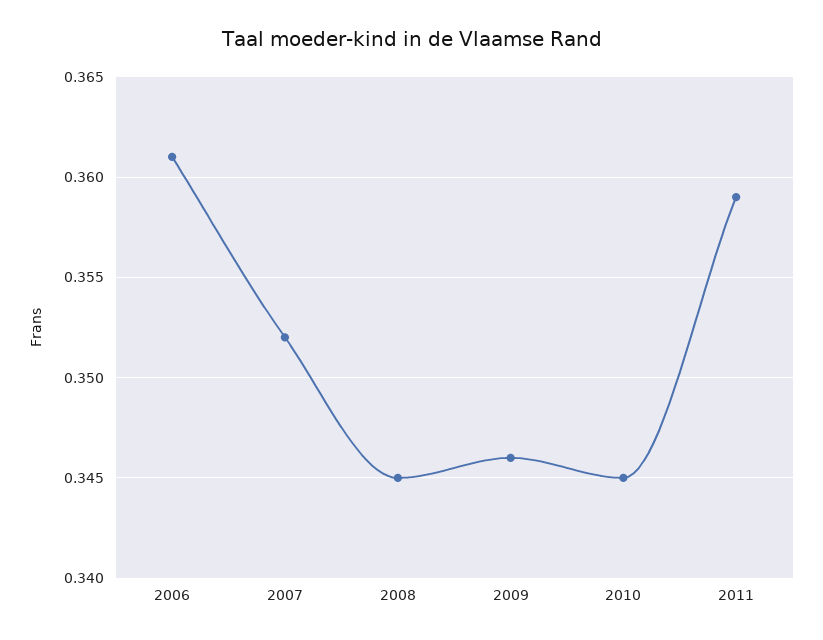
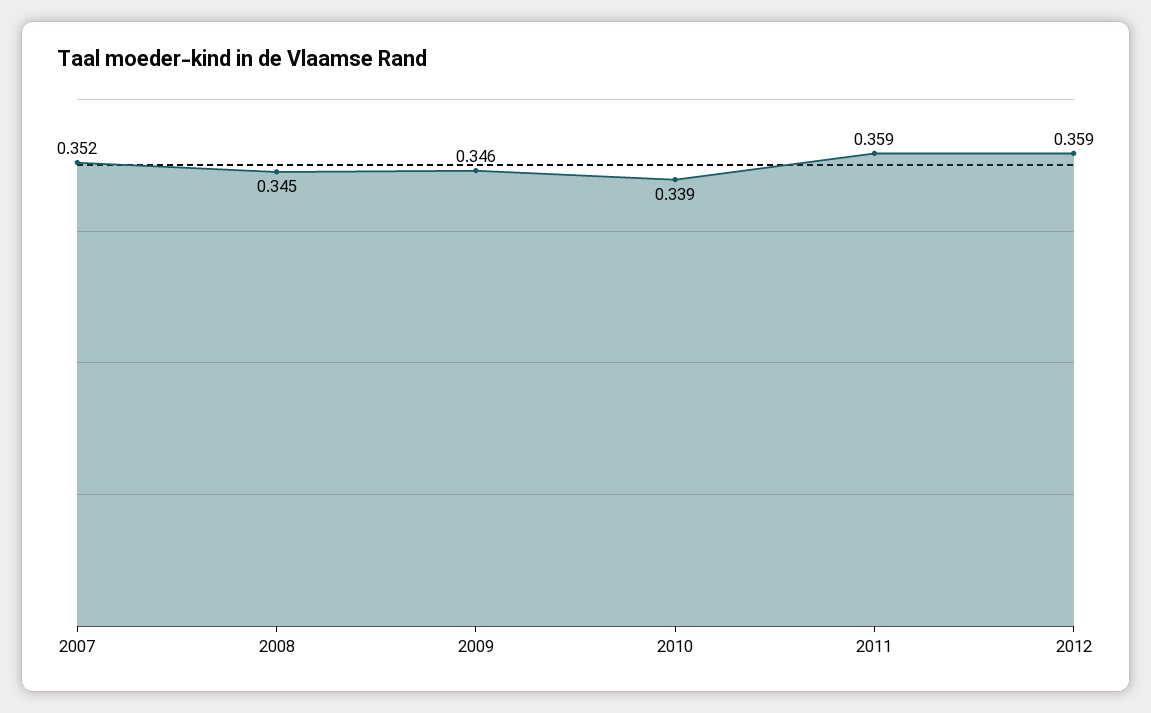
2006: 0.361 -> none
2010: 0.345 -> 0.339
2012: none -> 0.359

